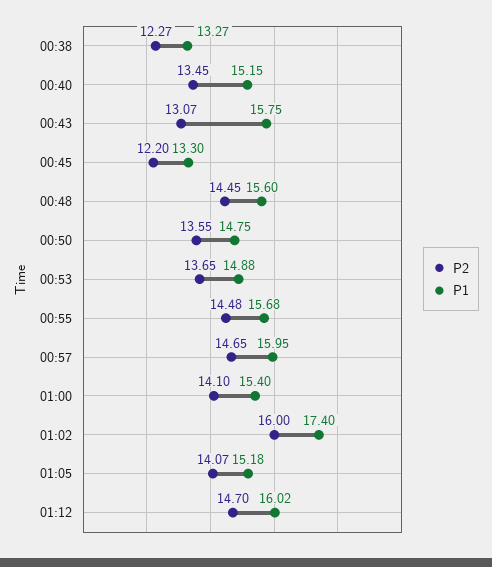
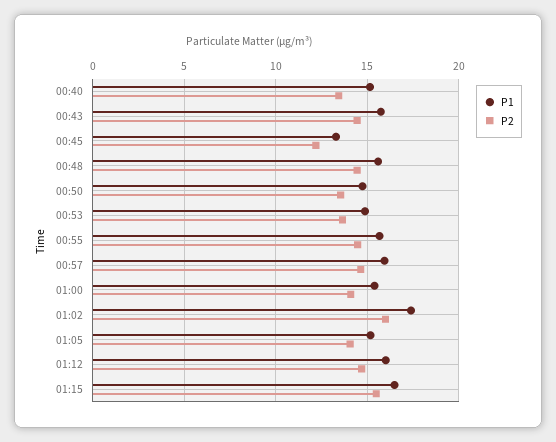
P2, 00:38: 12.27 -> none
P1, 00:38: 13.27 -> none
P2, 00:43: 13.07 -> 14.5
P1, 01:15: none -> 16.5
P2, 01:15: none -> 15.5

